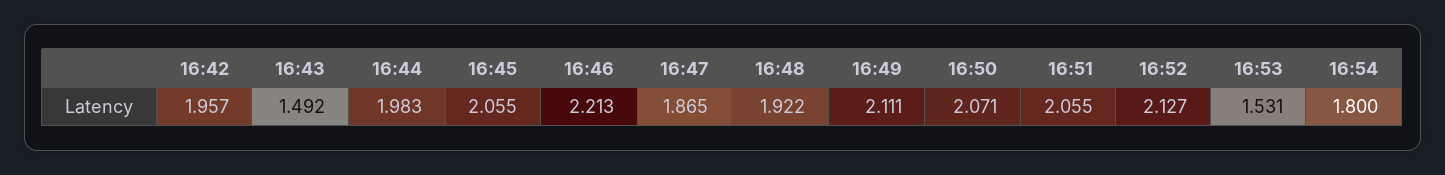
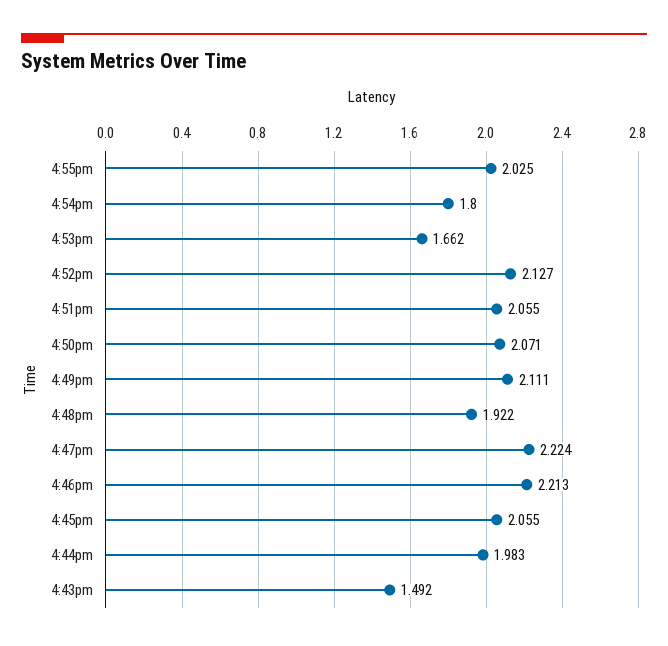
16:42: 1.957 -> none
16:47: 1.865 -> 2.224
16:53: 1.531 -> 1.662
4:55pm: none -> 2.025

